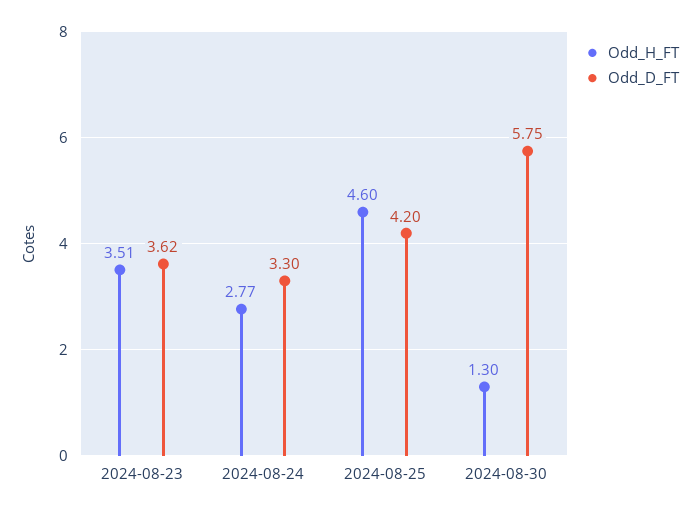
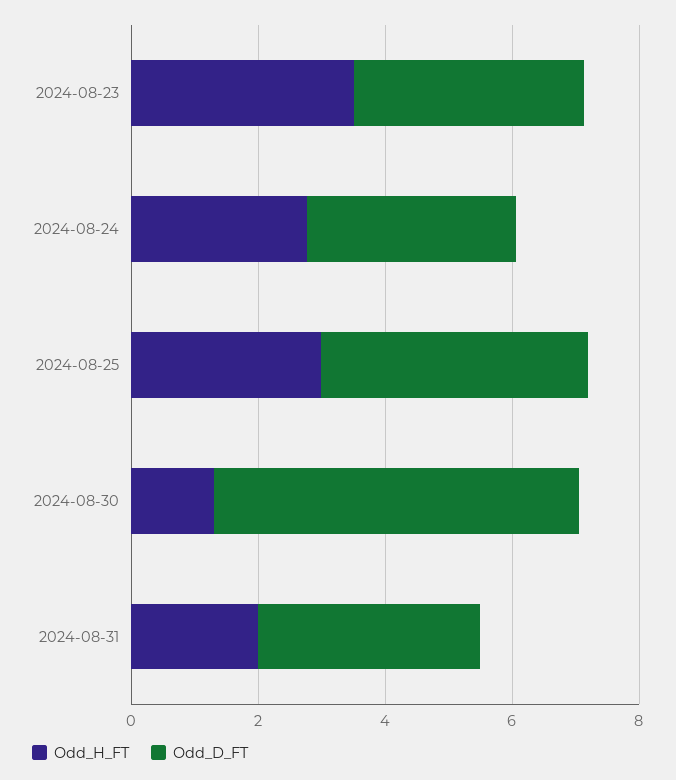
Odd_H_FT, 2024-08-25: 4.6 -> 3
Odd_H_FT, 2024-08-31: none -> 2
Odd_D_FT, 2024-08-31: none -> 3.5

